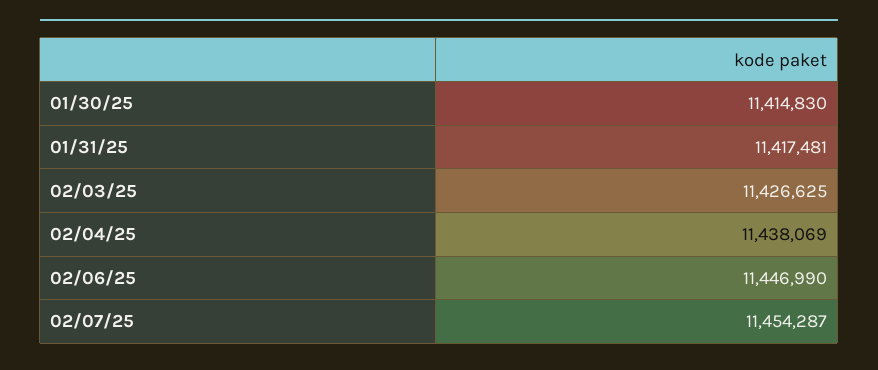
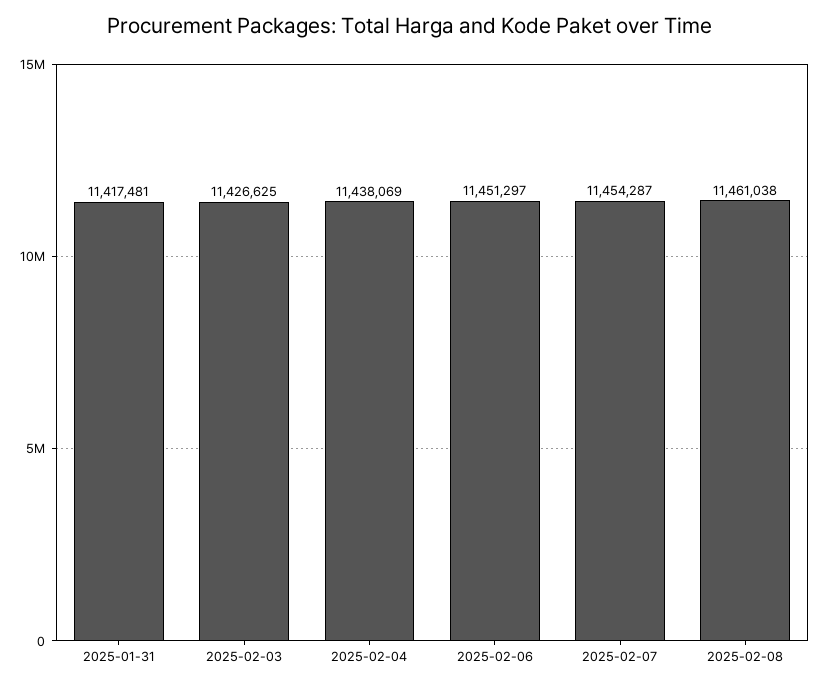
01/30/25: 11414830 -> none
02/06/25: 11446990 -> 11451297
2025-02-08: none -> 11461038

